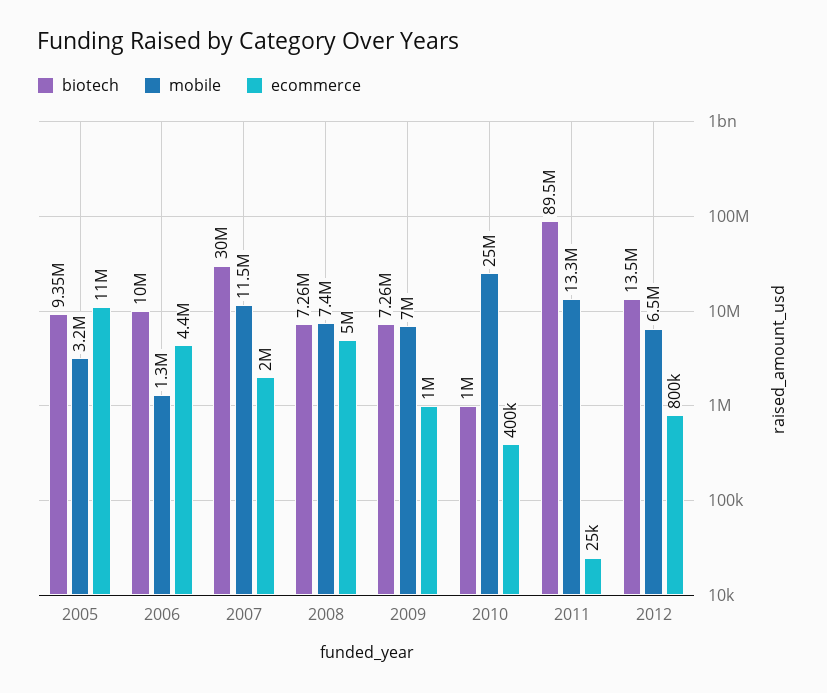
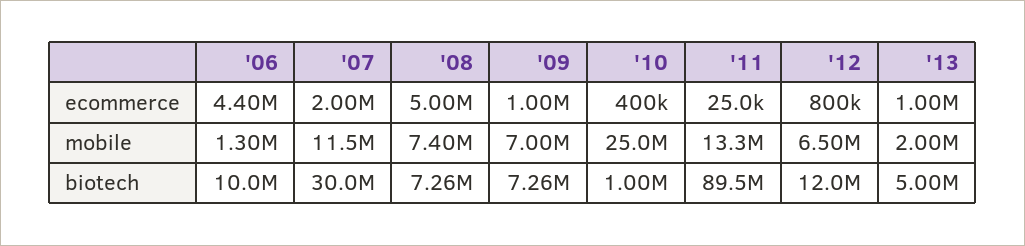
biotech, 2005: 9350000 -> none
mobile, 2005: 3200000 -> none
ecommerce, 2005: 11000000 -> none
biotech, 2012: 13500000 -> 12000000
ecommerce, '13: none -> 1000000
mobile, '13: none -> 2000000
biotech, '13: none -> 5000000

